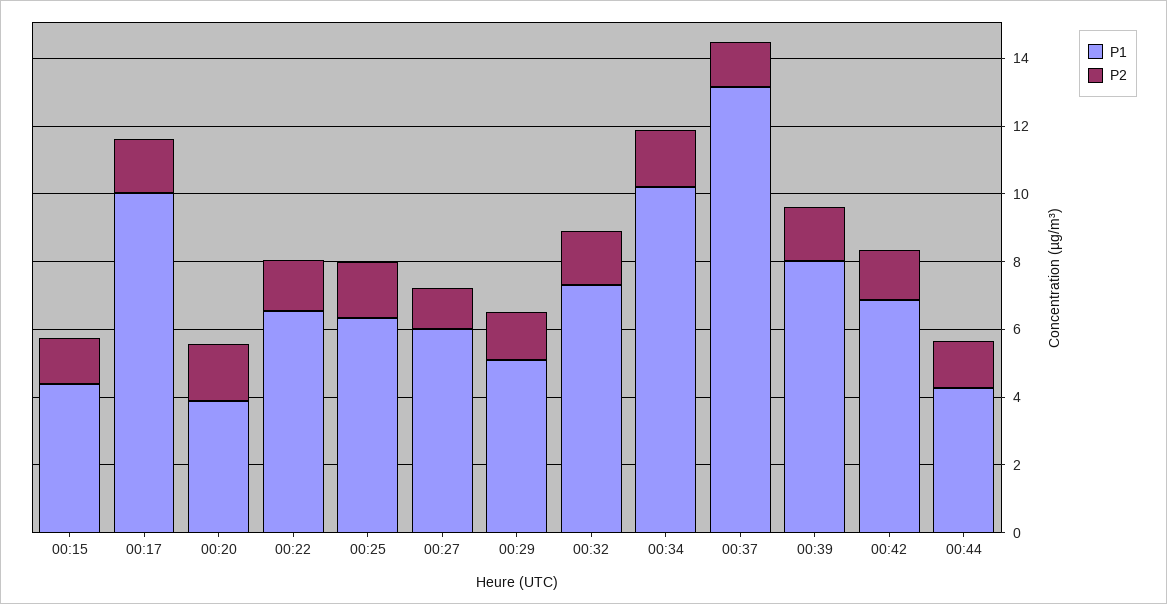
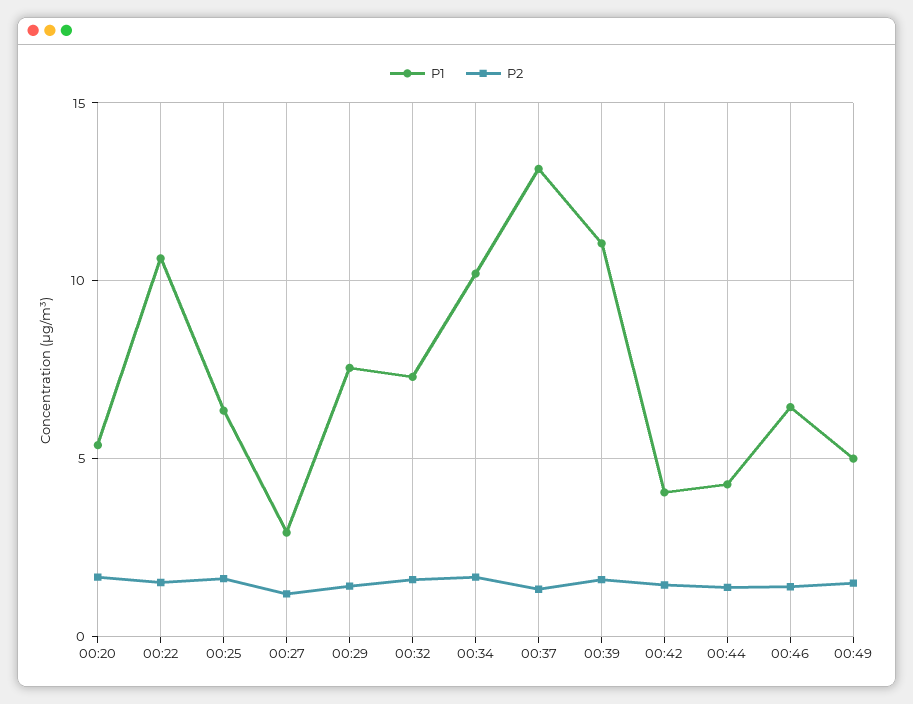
P1, 00:15: 4.5 -> none
P2, 00:15: 1.5 -> none
P1, 00:17: 10 -> none
P2, 00:17: 1.5 -> none
P1, 00:20: 4 -> 5.5
P1, 00:22: 6.5 -> 10.5
P1, 00:27: 6 -> 3
P1, 00:29: 5 -> 7.5
P1, 00:39: 8 -> 11
P1, 00:42: 7 -> 4
P1, 00:46: none -> 6.5
P2, 00:46: none -> 1.5
P1, 00:49: none -> 5
P2, 00:49: none -> 1.5

